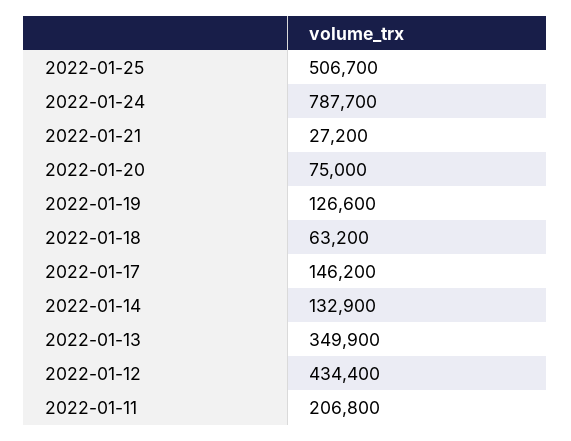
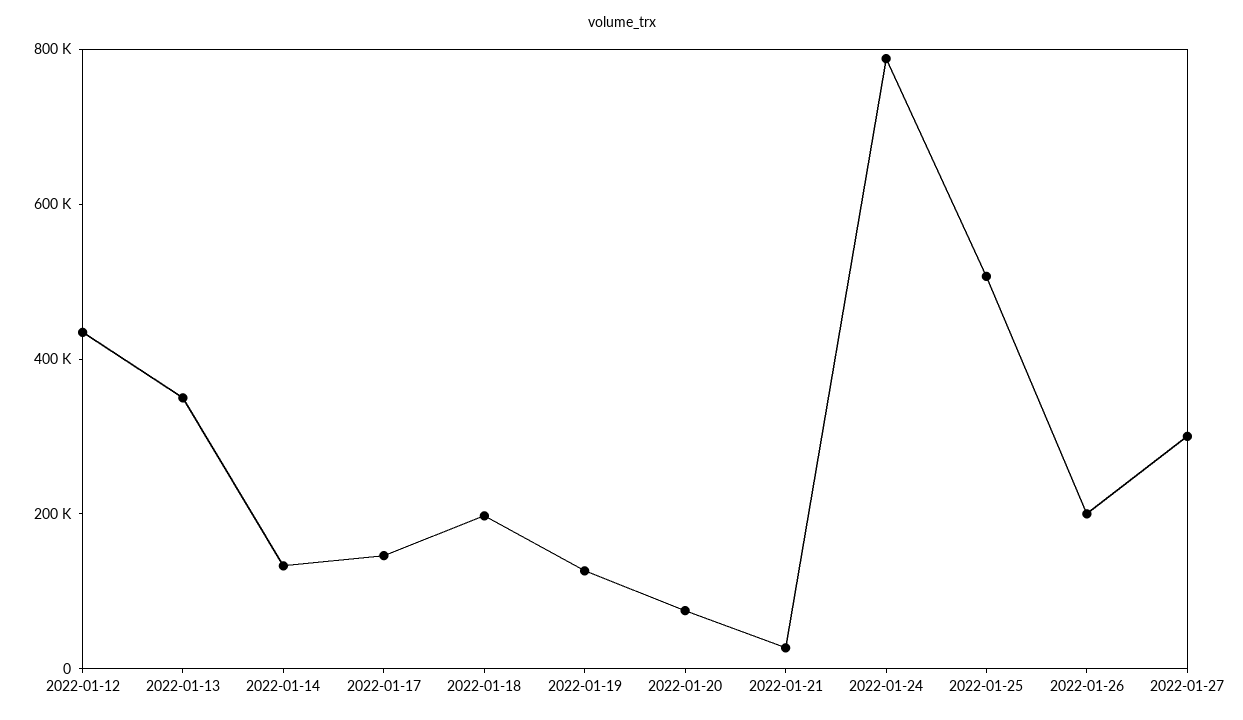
2022-01-18: 63200 -> 200000
2022-01-11: 206800 -> none
2022-01-26: none -> 200000
2022-01-27: none -> 300000

